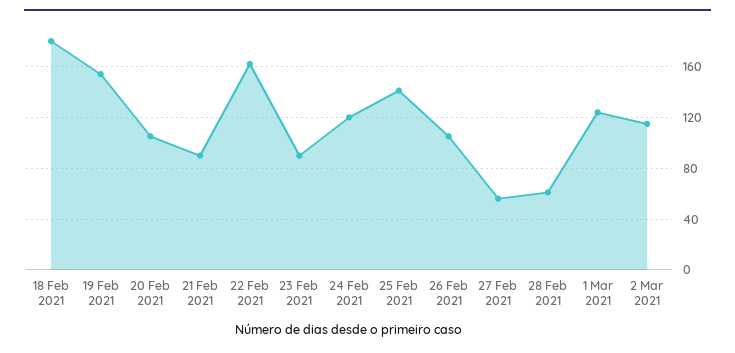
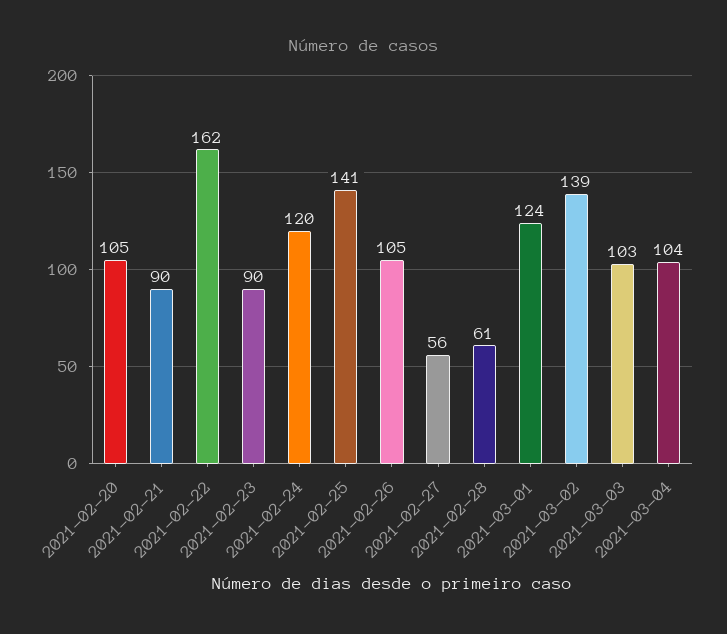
18 Feb 2021: 180 -> none
19 Feb 2021: 155 -> none
2 Mar 2021: 115 -> 139
2021-03-03: none -> 103
2021-03-04: none -> 104

